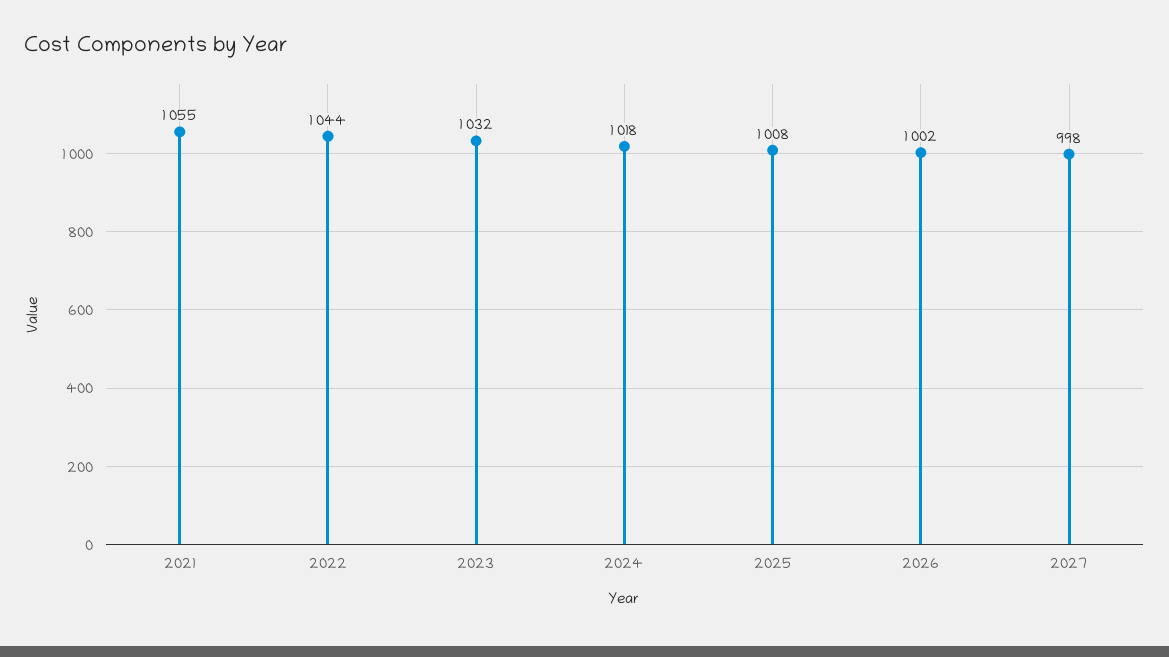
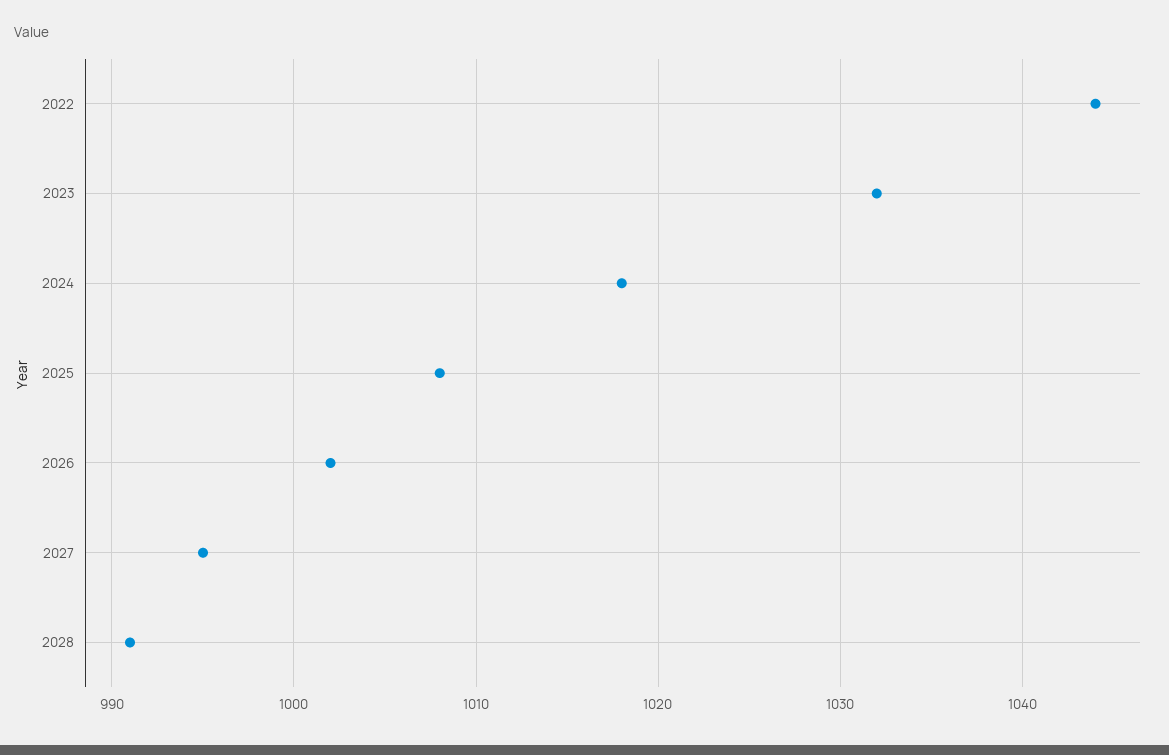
2021: 1055 -> none
2027: 998 -> 995
2028: none -> 991

